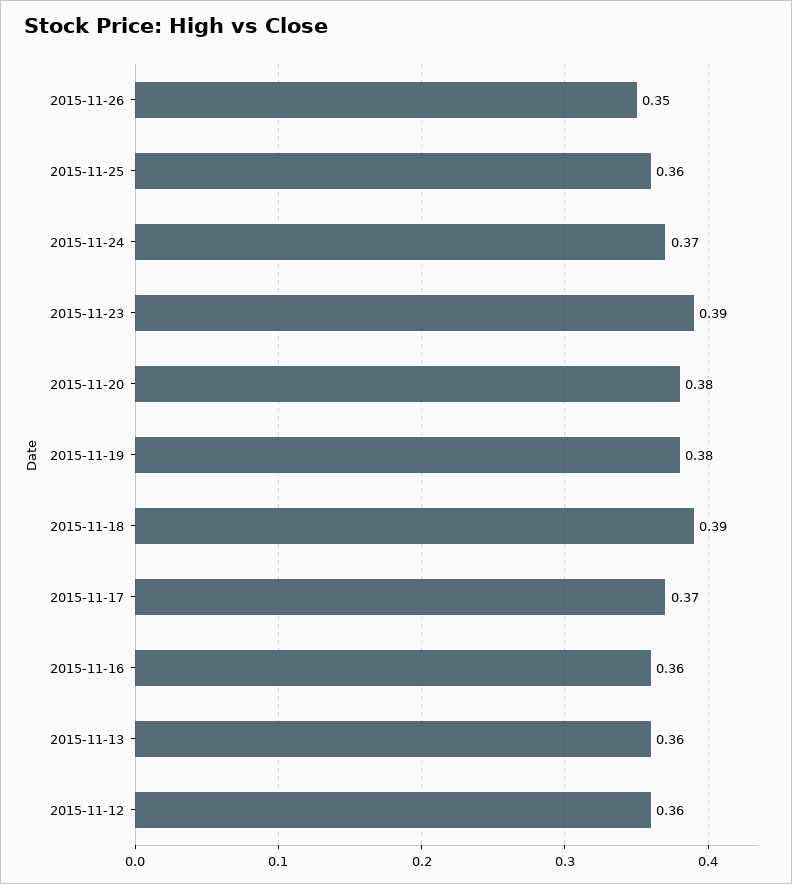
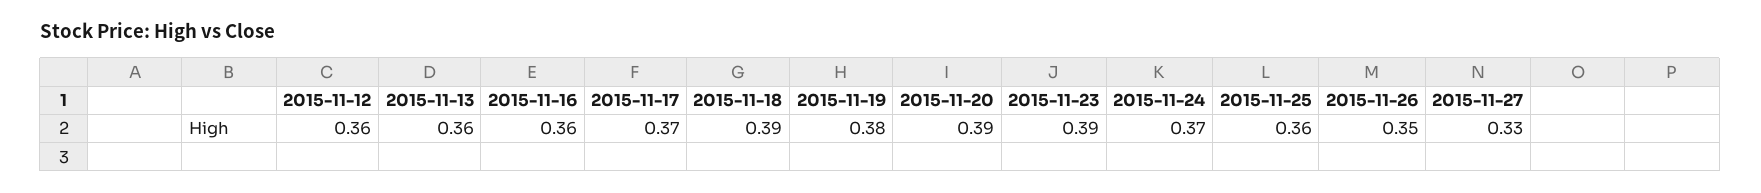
2015-11-20: 0.38 -> 0.39
2015-11-27: none -> 0.33

